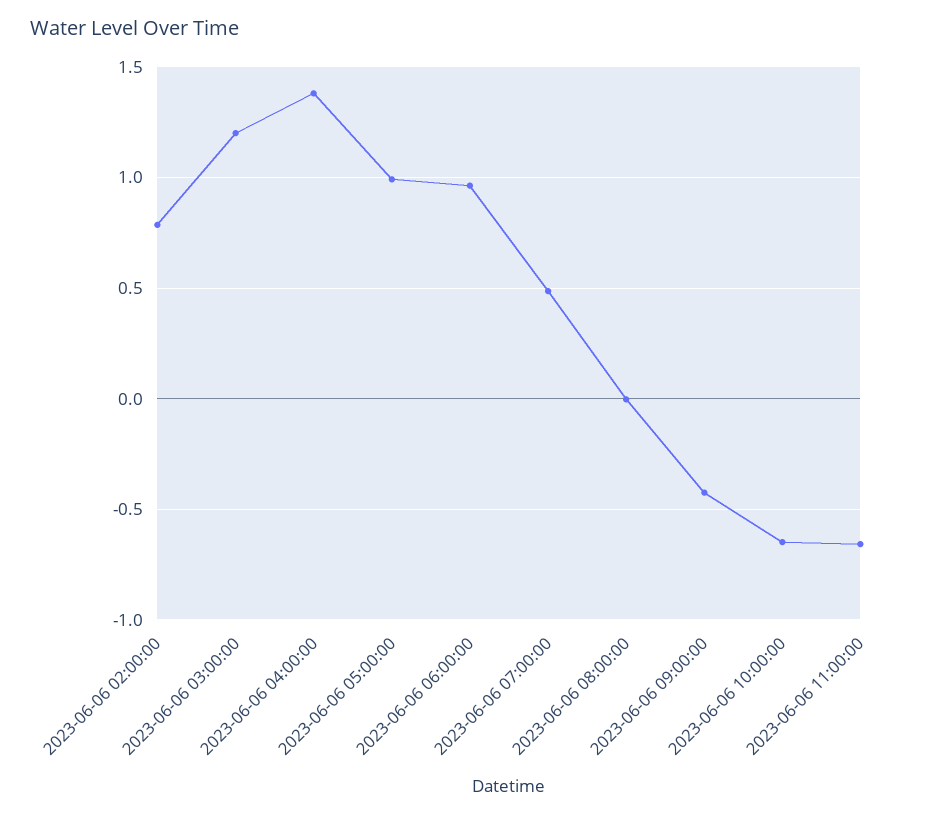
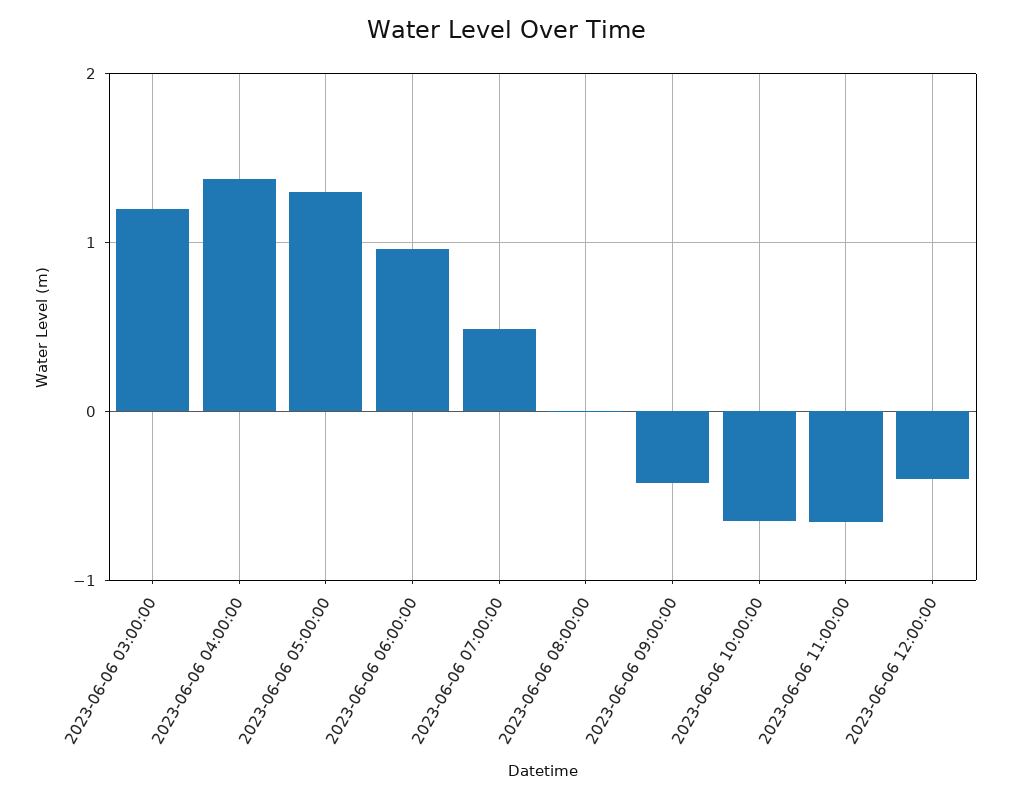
2023-06-06 02:00:00: 0.8 -> none
2023-06-06 05:00:00: 1 -> 1.3
2023-06-06 12:00:00: none -> -0.4

